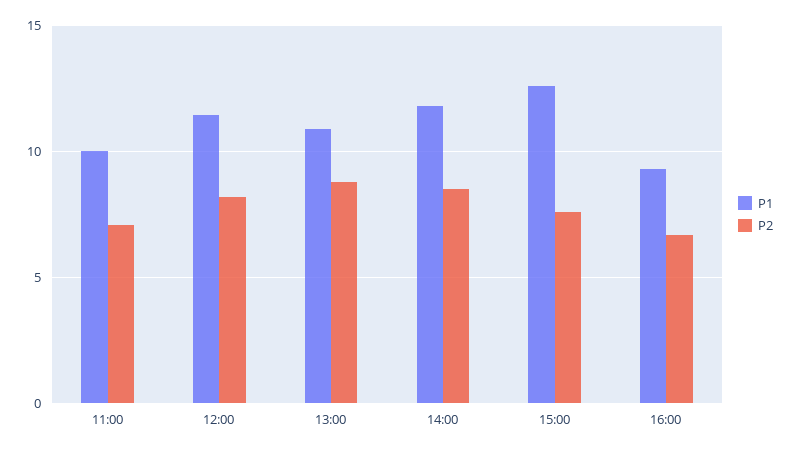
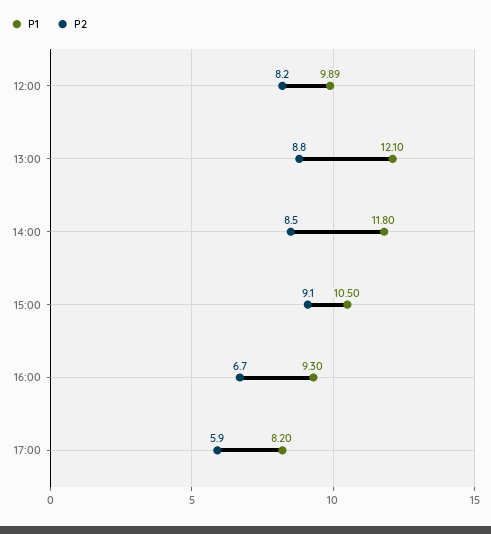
P1, 11:00: 10 -> none
P2, 11:00: 7 -> none
P1, 12:00: 11.5 -> 9.89
P1, 13:00: 11 -> 12.1
P1, 15:00: 12.5 -> 10.5
P2, 15:00: 7.5 -> 9.1
P1, 17:00: none -> 8.2
P2, 17:00: none -> 5.9

